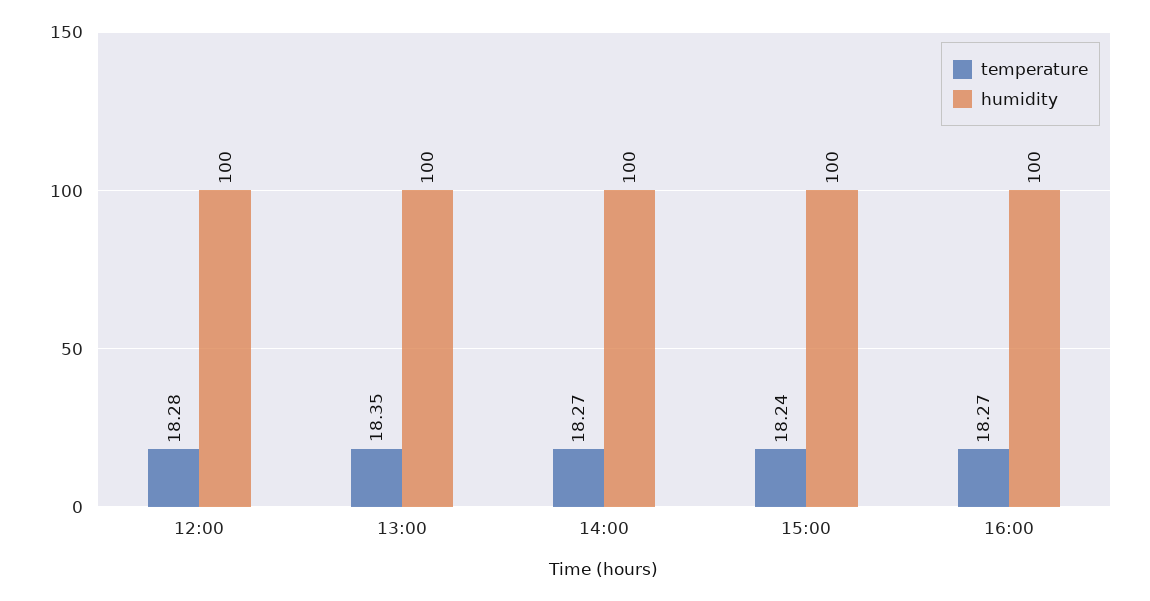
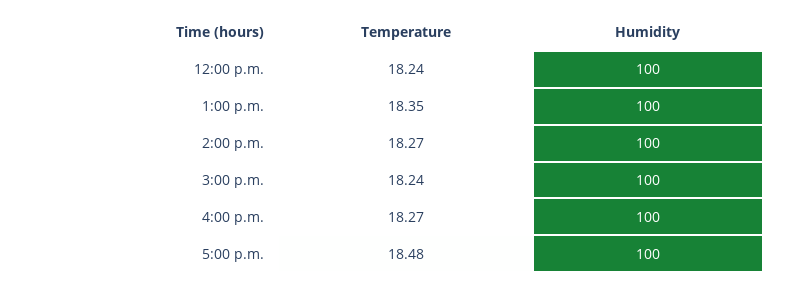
temperature, 12:00: 18.28 -> 18.24
temperature, 5:00 p.m.: none -> 18.48
humidity, 5:00 p.m.: none -> 100

